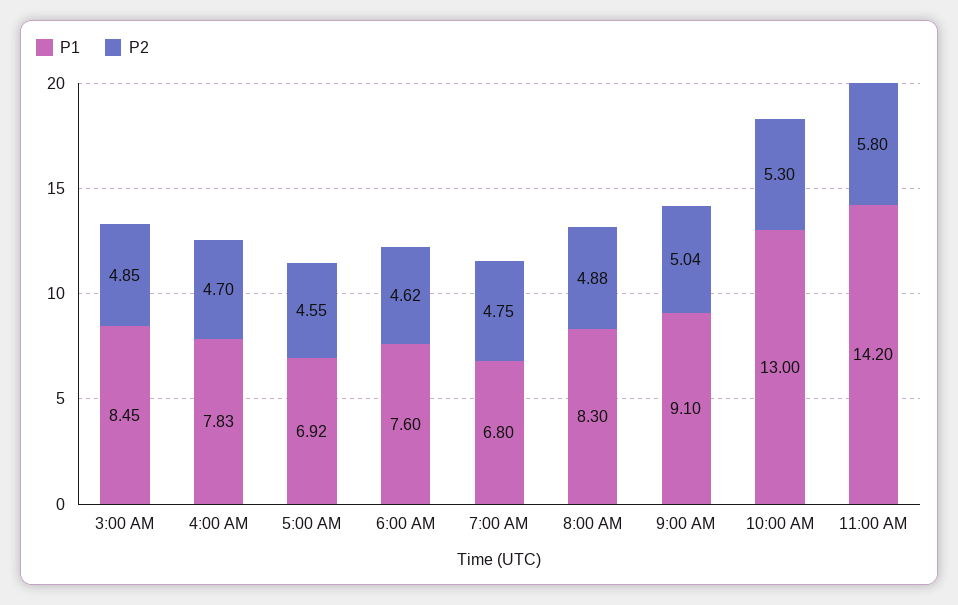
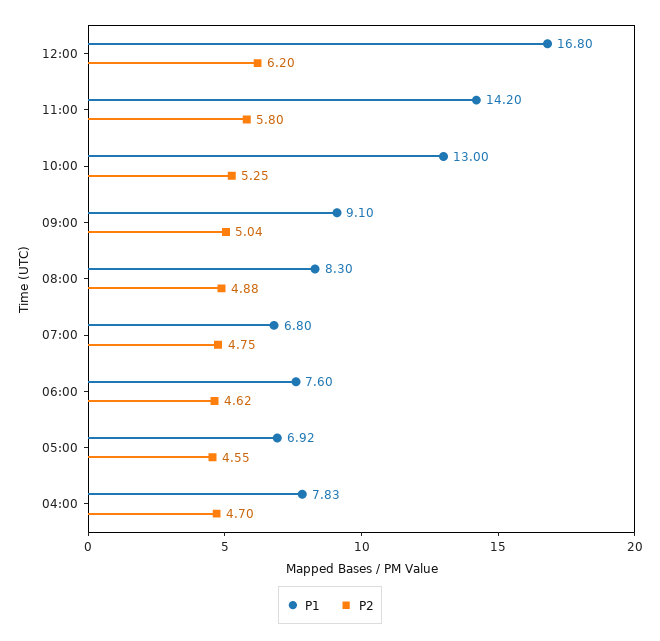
P1, 3:00 AM: 8.45 -> none
P2, 3:00 AM: 4.85 -> none
P2, 10:00 AM: 5.3 -> 5.25
P1, 12:00: none -> 16.8
P2, 12:00: none -> 6.2

